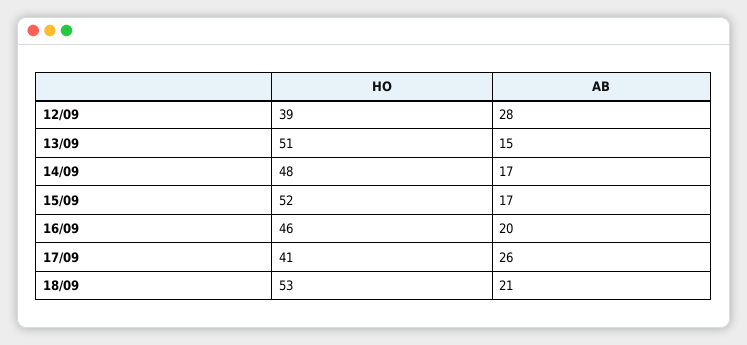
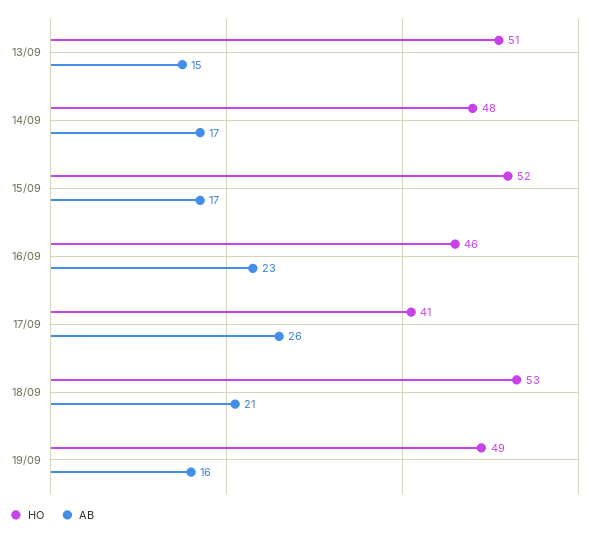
HO, 12/09: 39 -> none
AB, 12/09: 28 -> none
AB, 16/09: 20 -> 23
HO, 19/09: none -> 49
AB, 19/09: none -> 16

